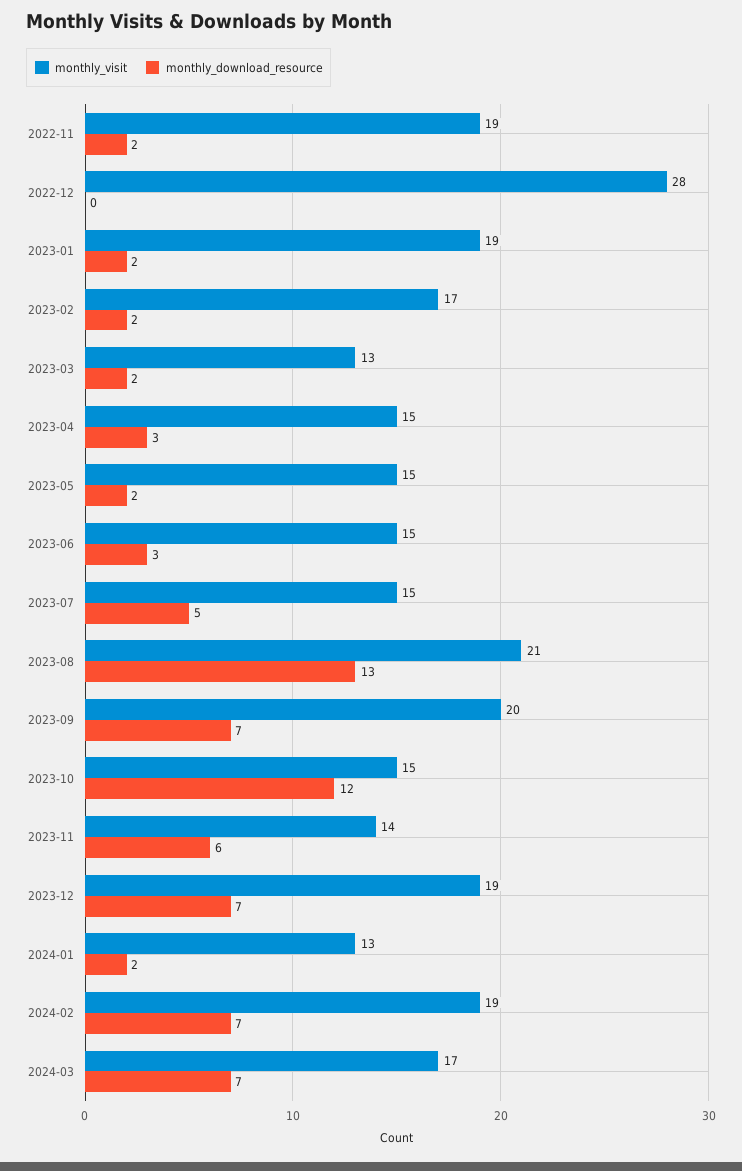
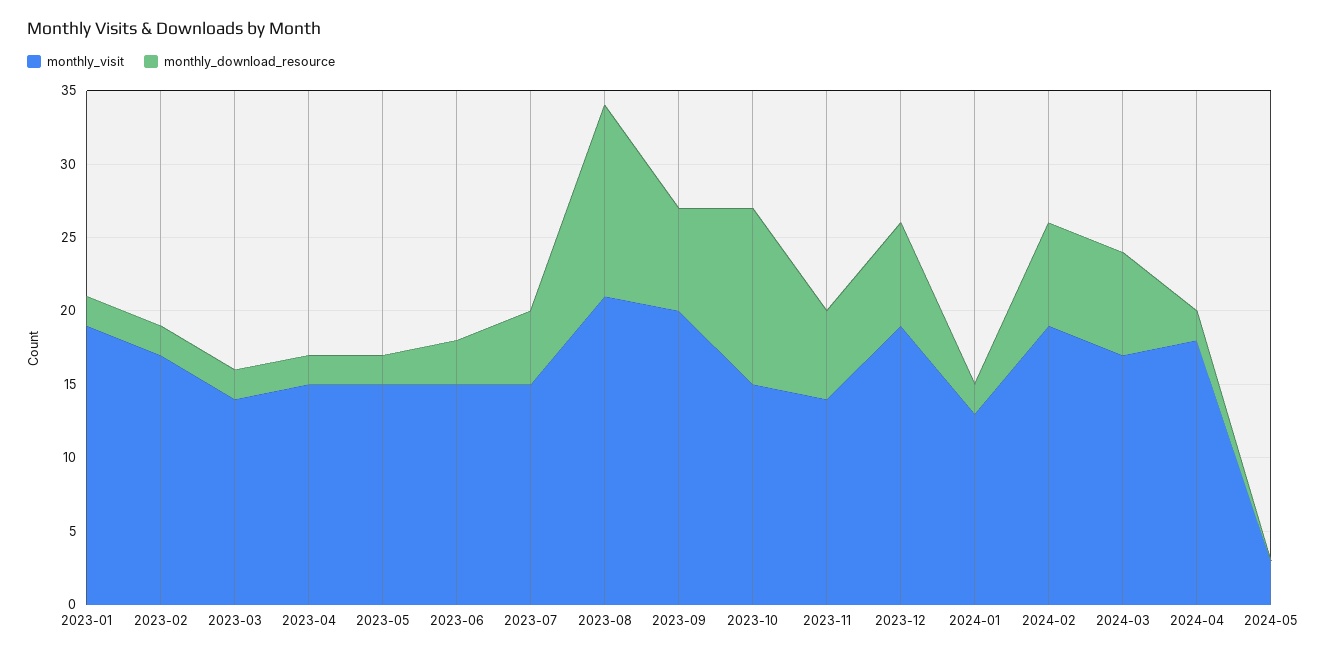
monthly_visit, 2022-11: 19 -> none
monthly_download_resource, 2022-11: 2 -> none
monthly_visit, 2022-12: 28 -> none
monthly_download_resource, 2022-12: 0 -> none
monthly_visit, 2023-03: 13 -> 14
monthly_download_resource, 2023-04: 3 -> 2
monthly_visit, 2024-04: none -> 18
monthly_download_resource, 2024-04: none -> 2
monthly_visit, 2024-05: none -> 3
monthly_download_resource, 2024-05: none -> 0

